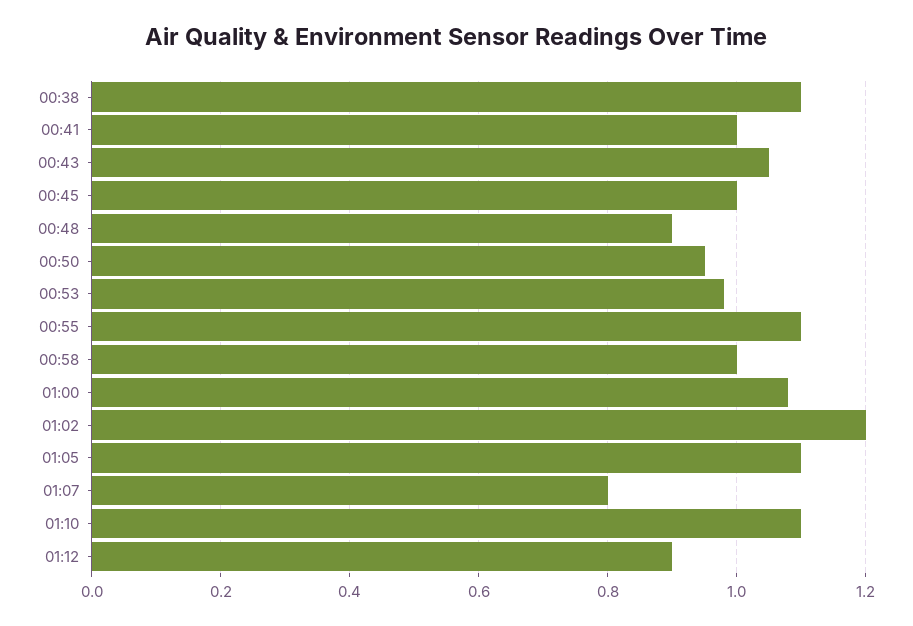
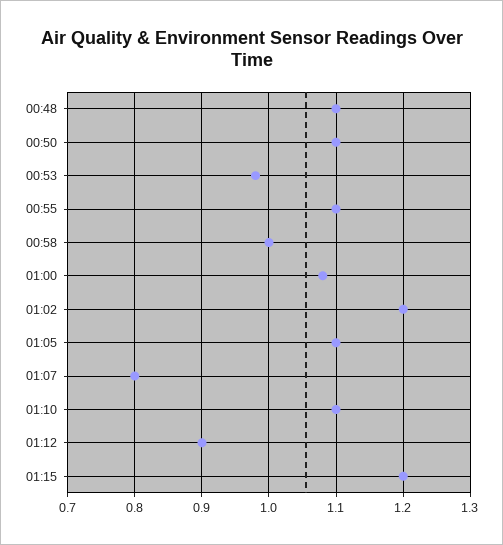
00:38: 1.1 -> none
00:41: 1 -> none
00:43: 1.05 -> none
00:45: 1 -> none
00:48: 0.9 -> 1.1
00:50: 0.95 -> 1.1
01:15: none -> 1.2

